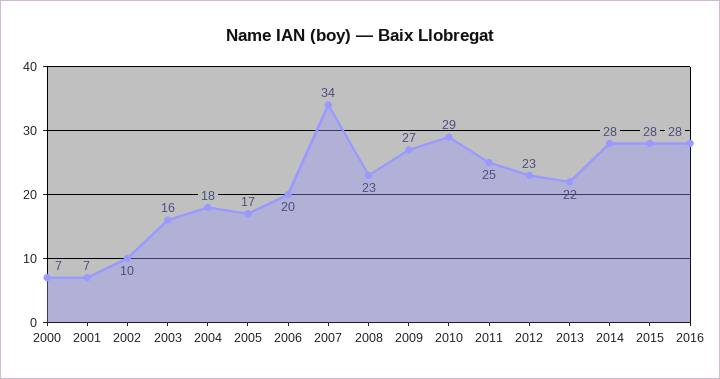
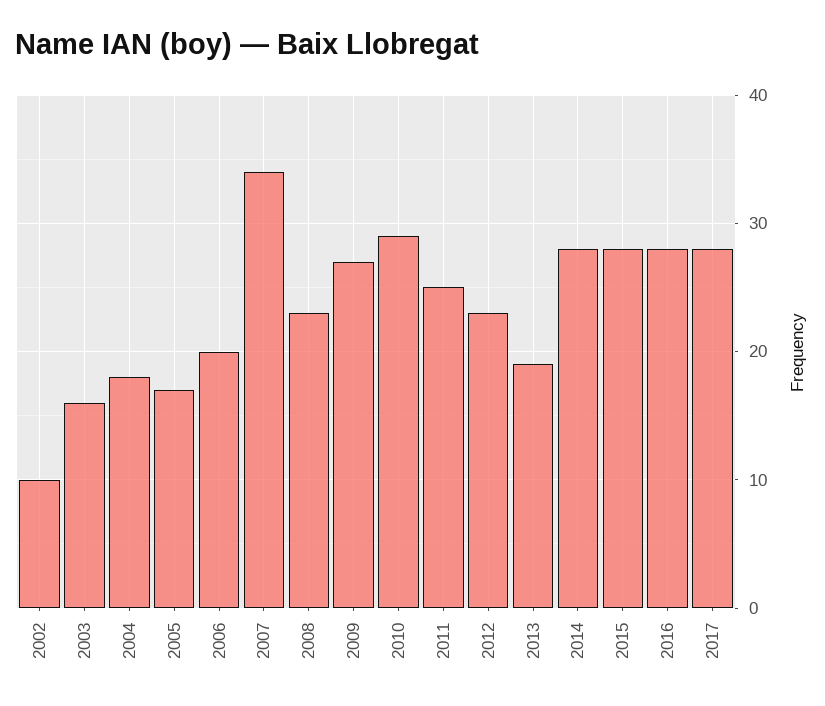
2000: 7 -> none
2001: 7 -> none
2013: 22 -> 19
2017: none -> 28

